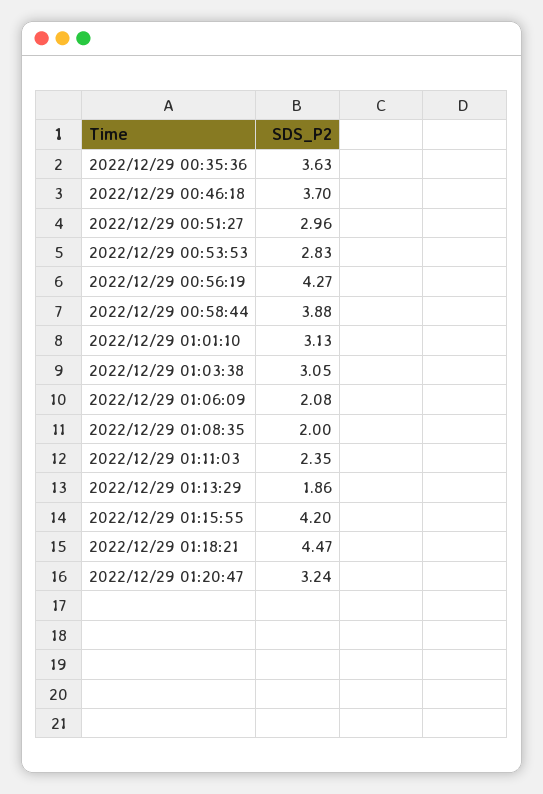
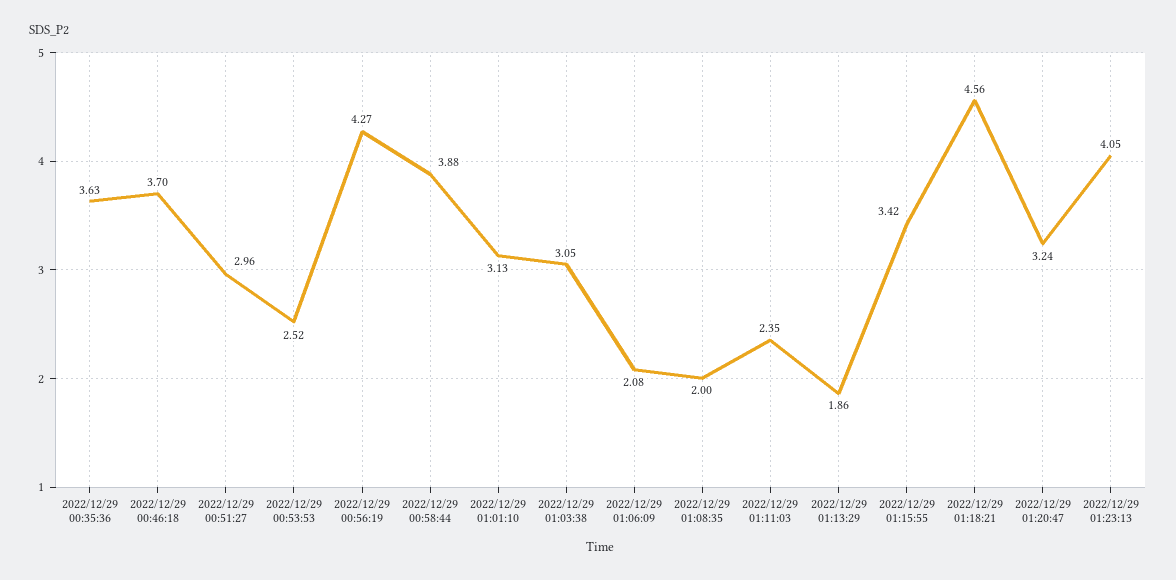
2022/12/29 00:53:53: 2.83 -> 2.52
2022/12/29 01:15:55: 4.2 -> 3.42
2022/12/29 01:18:21: 4.47 -> 4.56
2022/12/29 01:23:13: none -> 4.05

